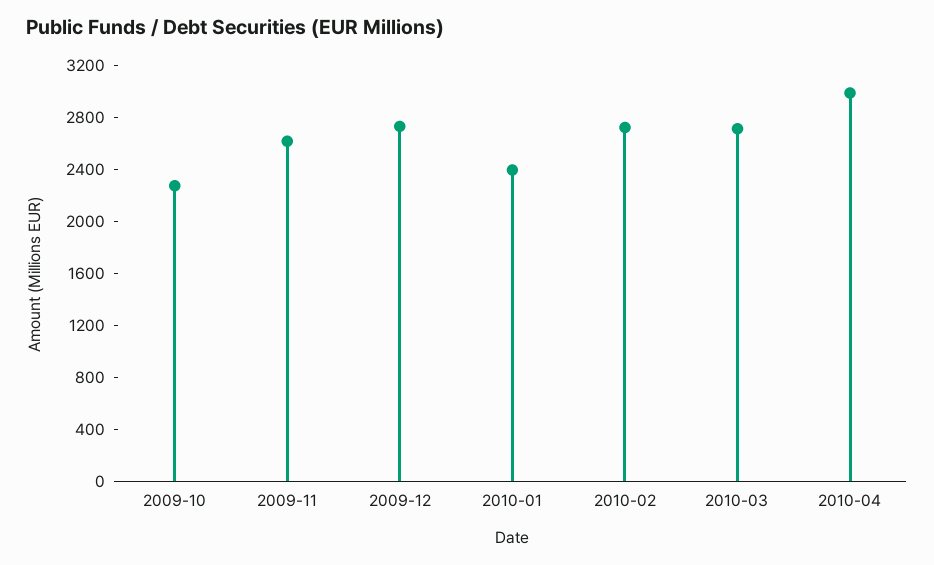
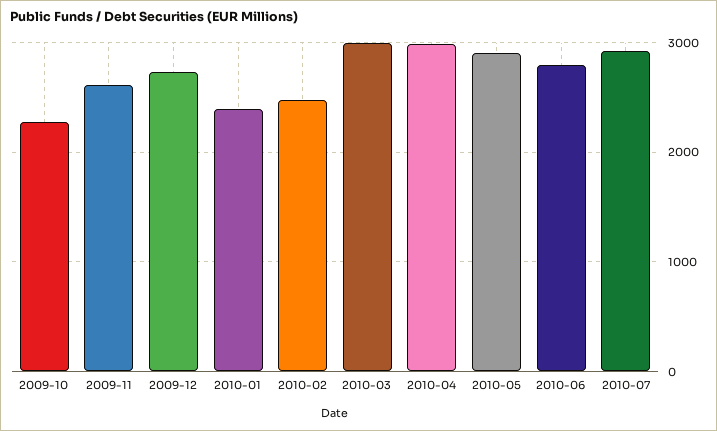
2010-02: 2700 -> 2500
2010-03: 2700 -> 3000
2010-05: none -> 2900
2010-06: none -> 2800
2010-07: none -> 2900

